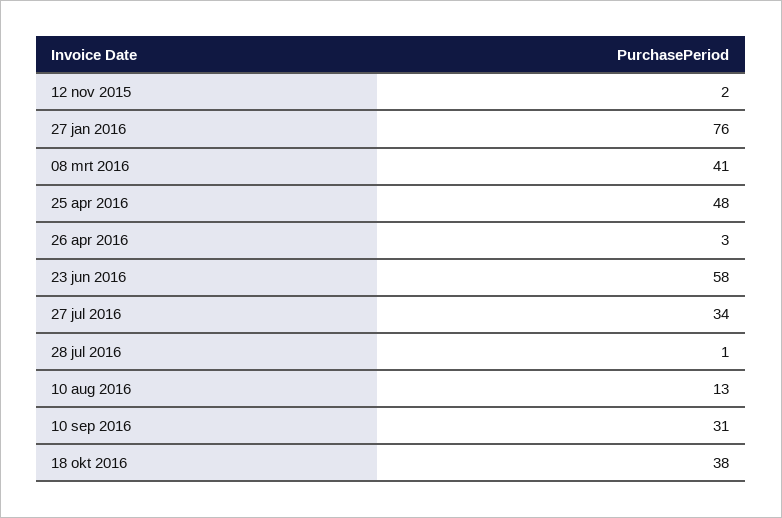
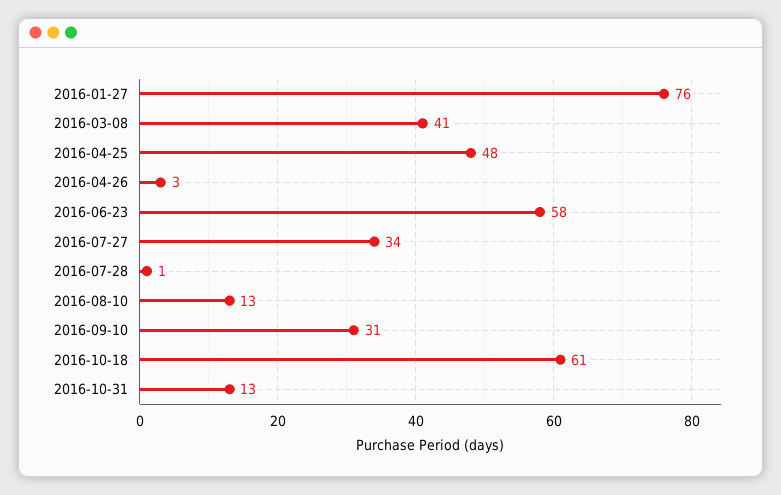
12 nov 2015: 2 -> none
18 okt 2016: 38 -> 61
2016-10-31: none -> 13

